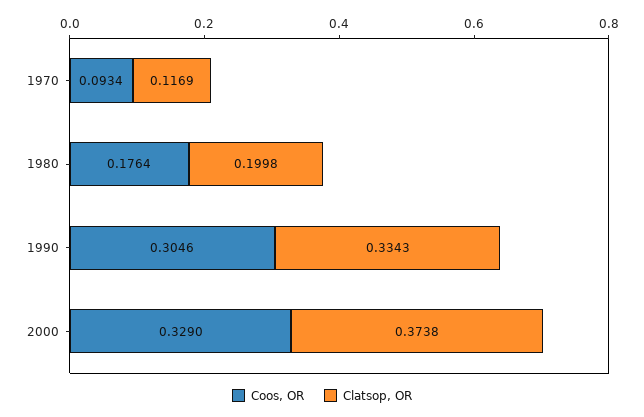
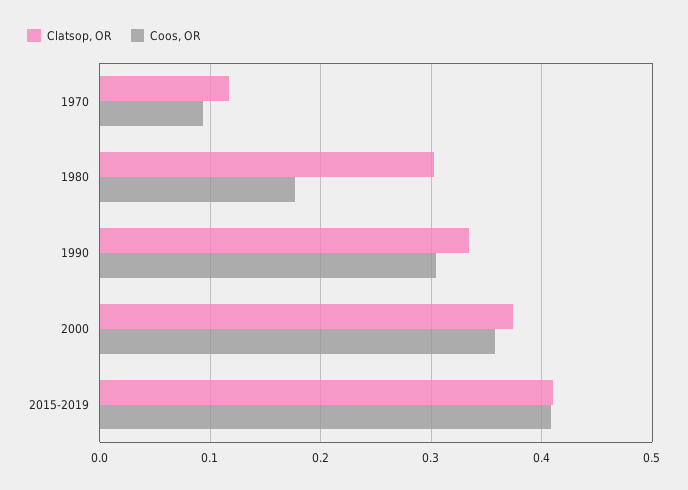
Clatsop, OR, 1980: 0.1998 -> 0.3
Coos, OR, 2000: 0.329 -> 0.36
Clatsop, OR, 2015-2019: none -> 0.41
Coos, OR, 2015-2019: none -> 0.41

